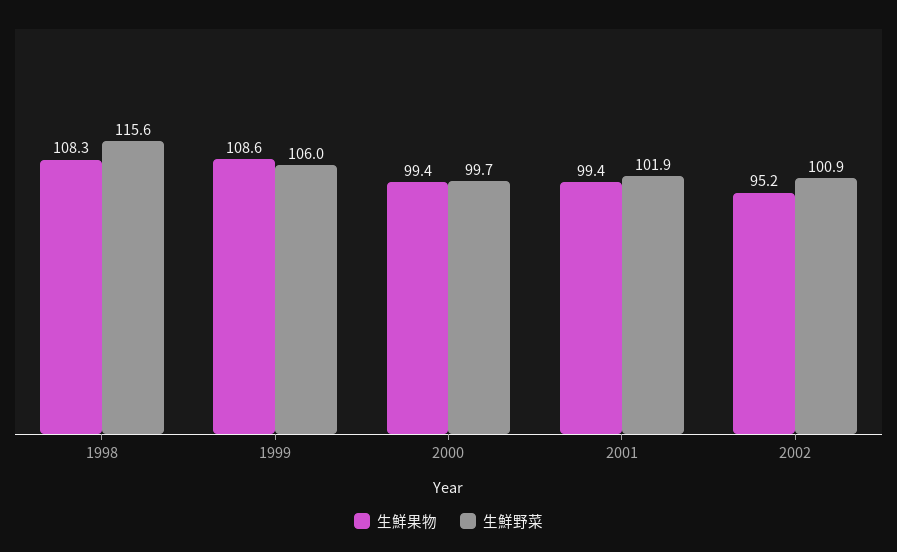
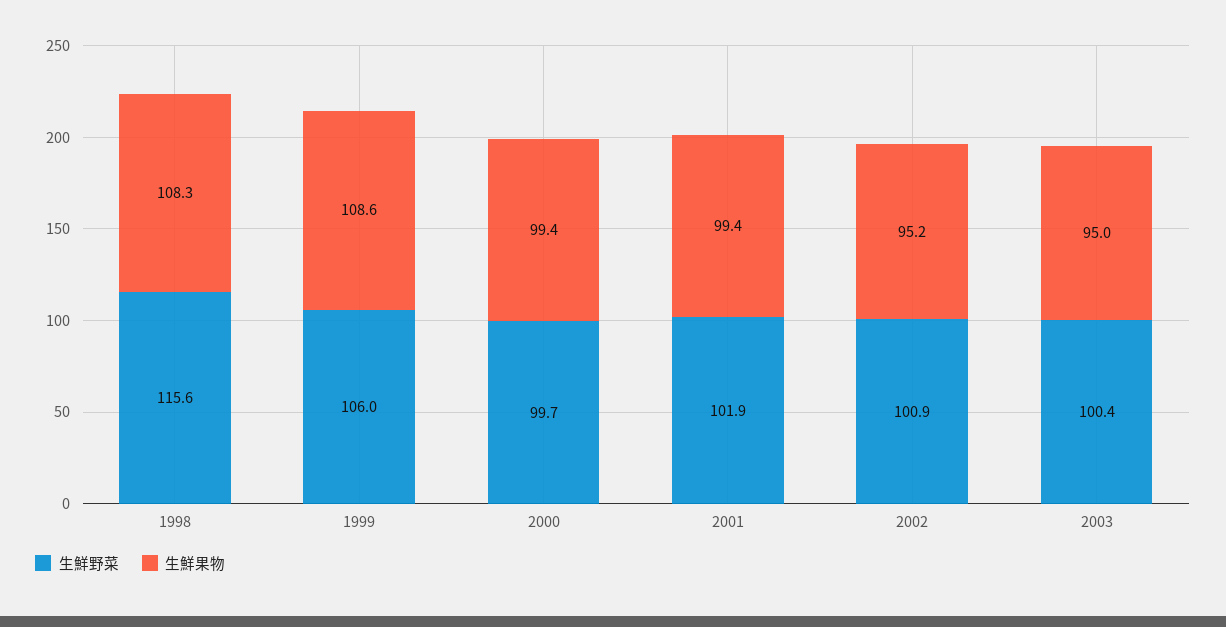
生鮮野菜, 2003: none -> 100.4
生鮮果物, 2003: none -> 95

